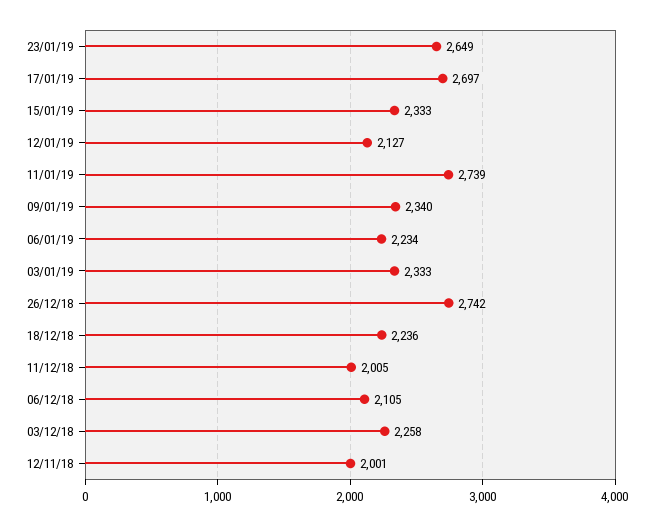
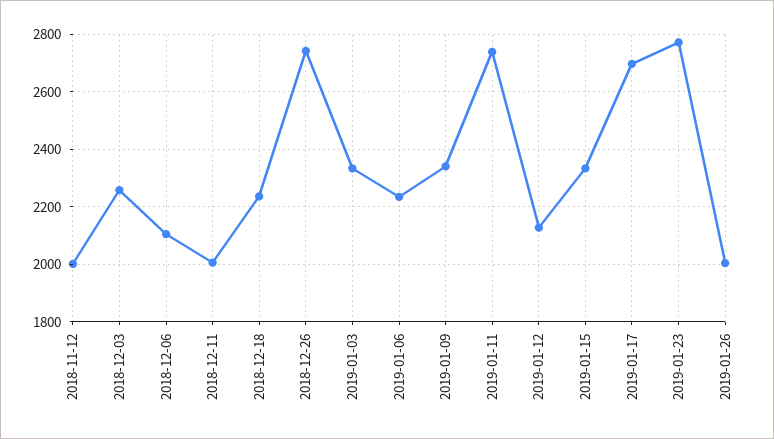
23/01/19: 2649 -> 2775
2019-01-26: none -> 2000

